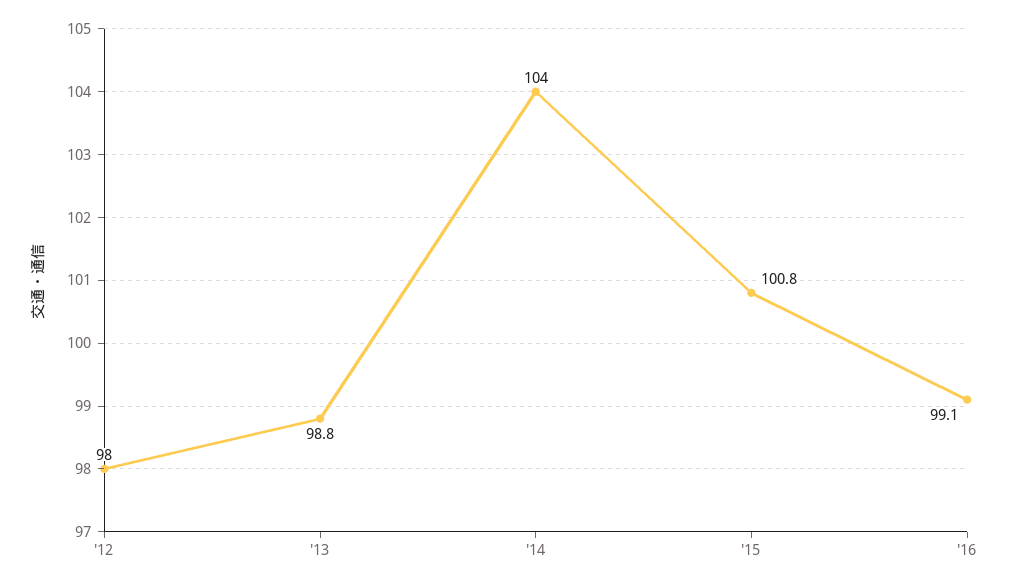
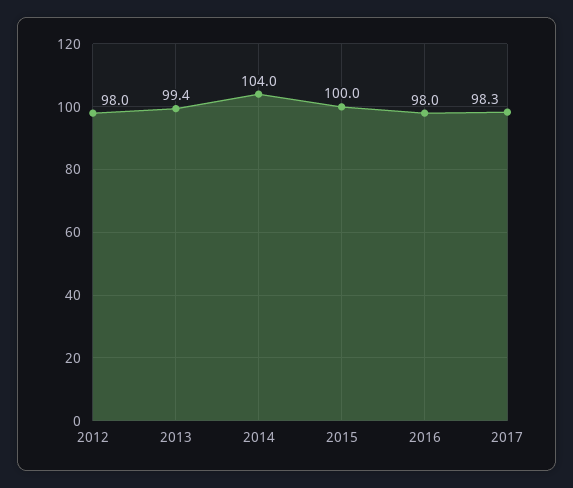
'13: 98.8 -> 99.4
'15: 100.8 -> 100
'16: 99.1 -> 98
2017: none -> 98.3

